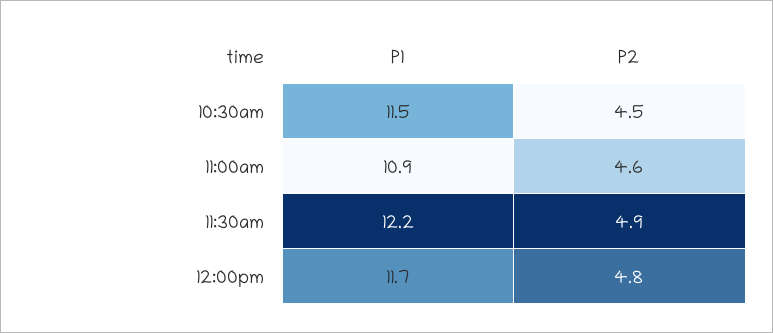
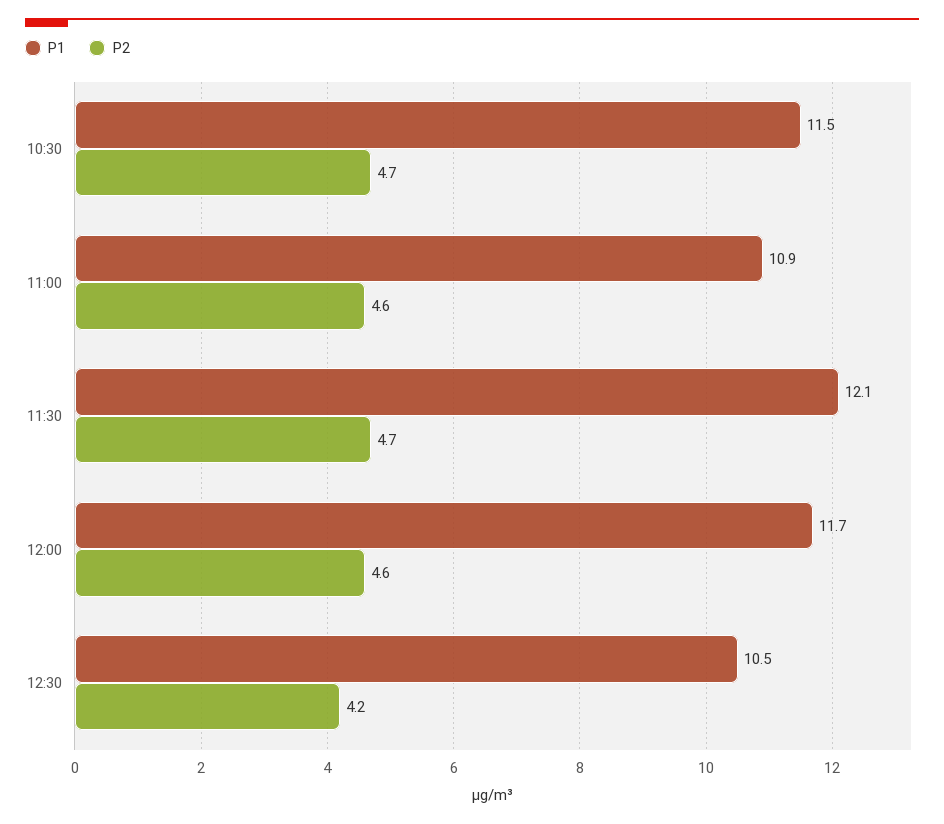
P2, 10:30am: 4.5 -> 4.7
P1, 11:30am: 12.2 -> 12.1
P2, 11:30am: 4.9 -> 4.7
P2, 12:00pm: 4.8 -> 4.6
P1, 12:30: none -> 10.5
P2, 12:30: none -> 4.2

